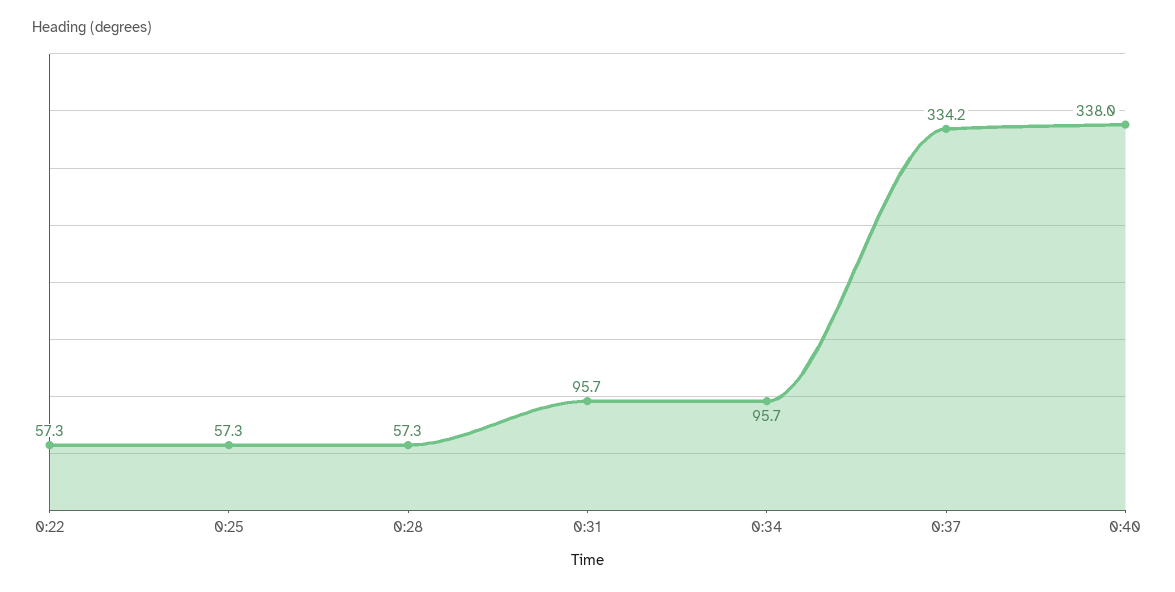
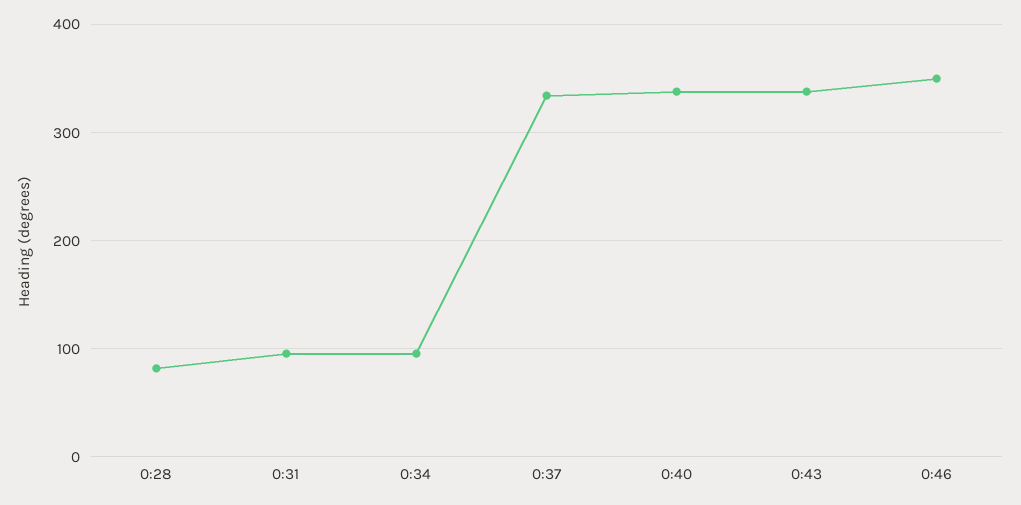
0:22: 57.3 -> none
0:25: 57.3 -> none
0:28: 57.3 -> 80
0:43: none -> 340
0:46: none -> 350

